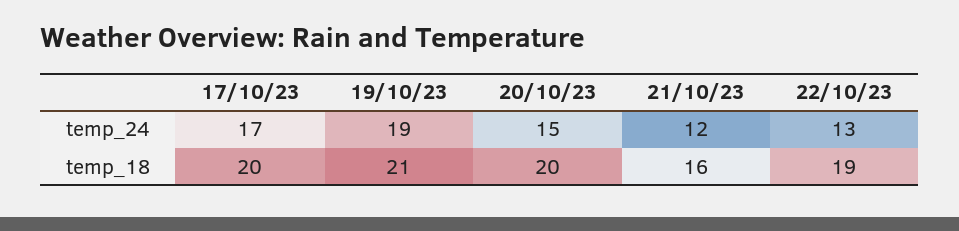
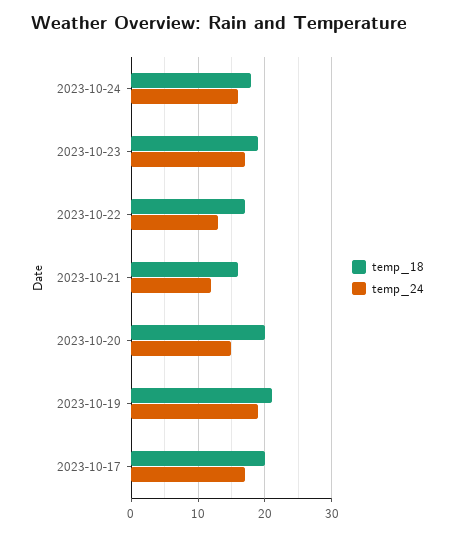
temp_18, 22/10/23: 19 -> 17
temp_18, 2023-10-24: none -> 18
temp_24, 2023-10-24: none -> 16
temp_18, 2023-10-23: none -> 19
temp_24, 2023-10-23: none -> 17

